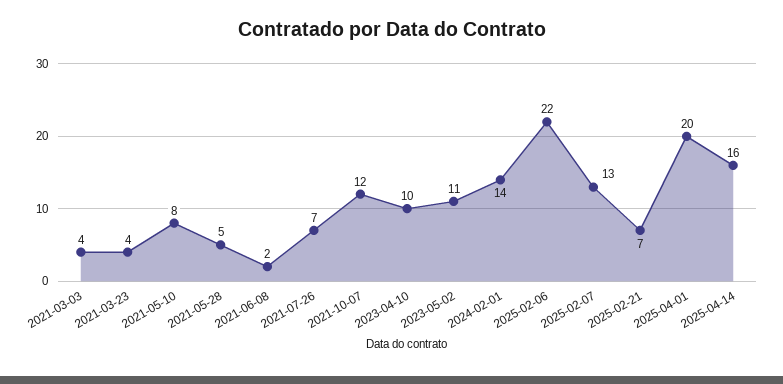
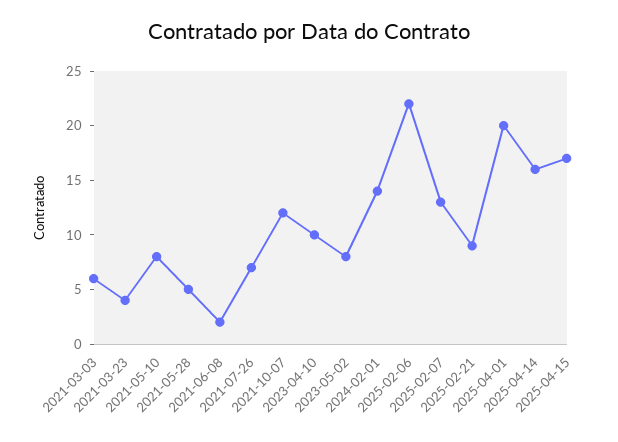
2021-03-03: 4 -> 6
2023-05-02: 11 -> 8
2025-02-21: 7 -> 9
2025-04-15: none -> 17

